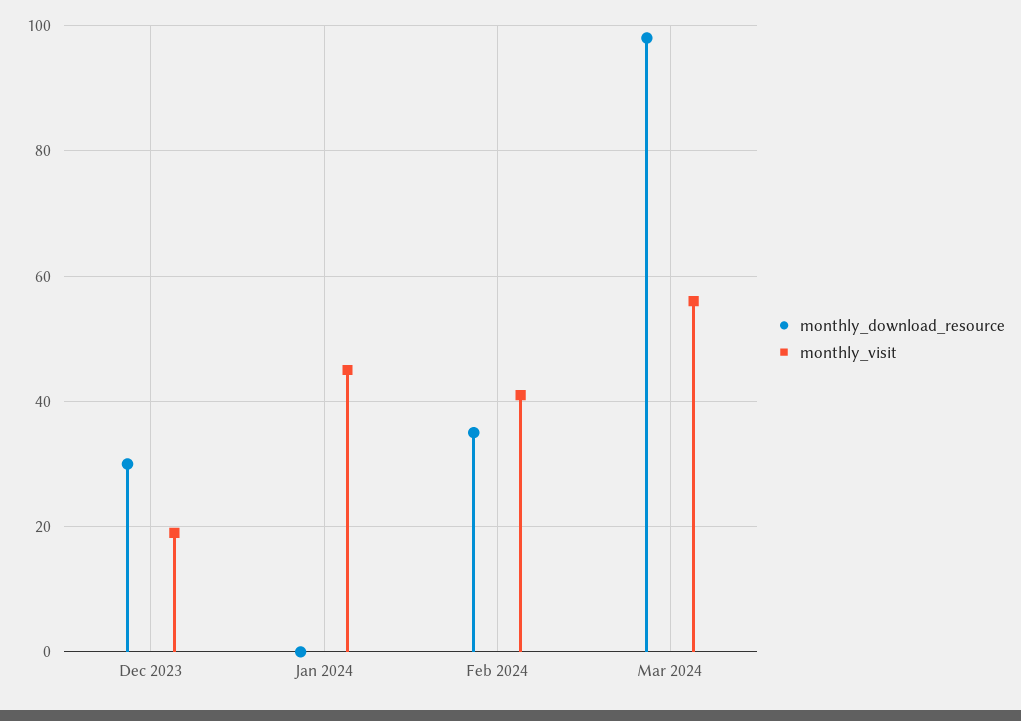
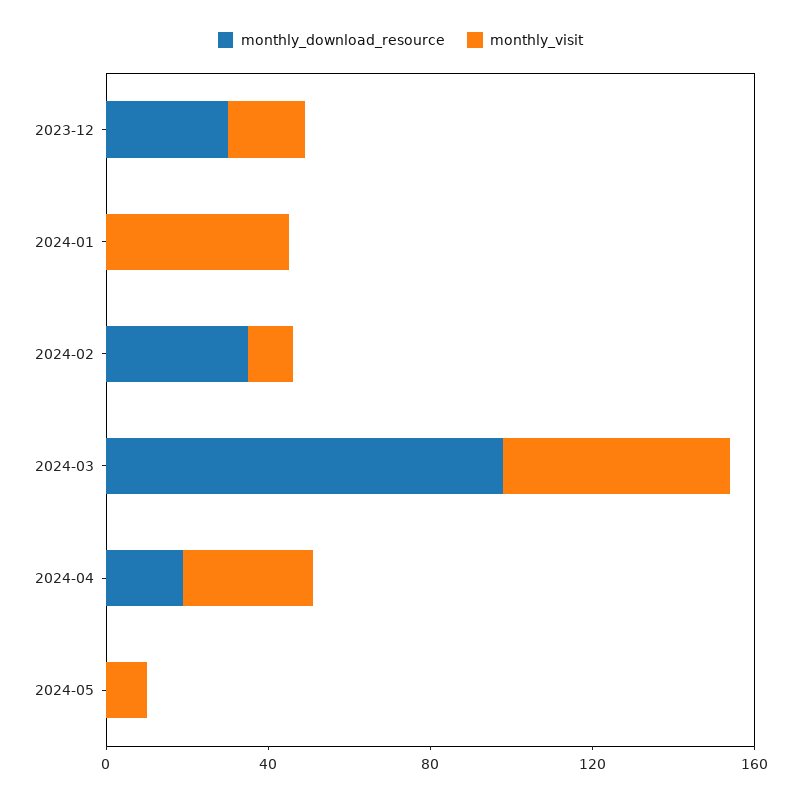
monthly_visit, Feb 2024: 40 -> 10
monthly_download_resource, 2024-04: none -> 20
monthly_visit, 2024-04: none -> 30
monthly_download_resource, 2024-05: none -> 0
monthly_visit, 2024-05: none -> 10

